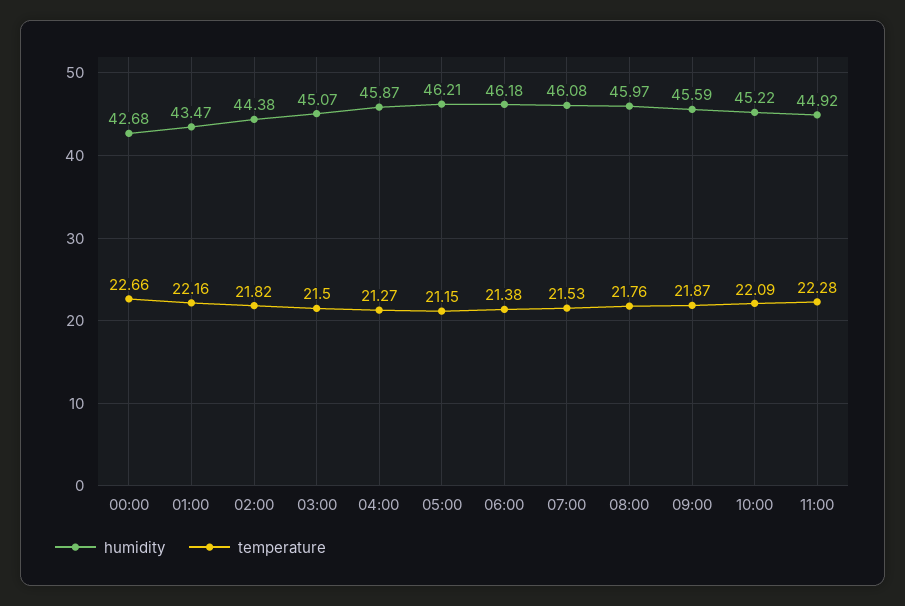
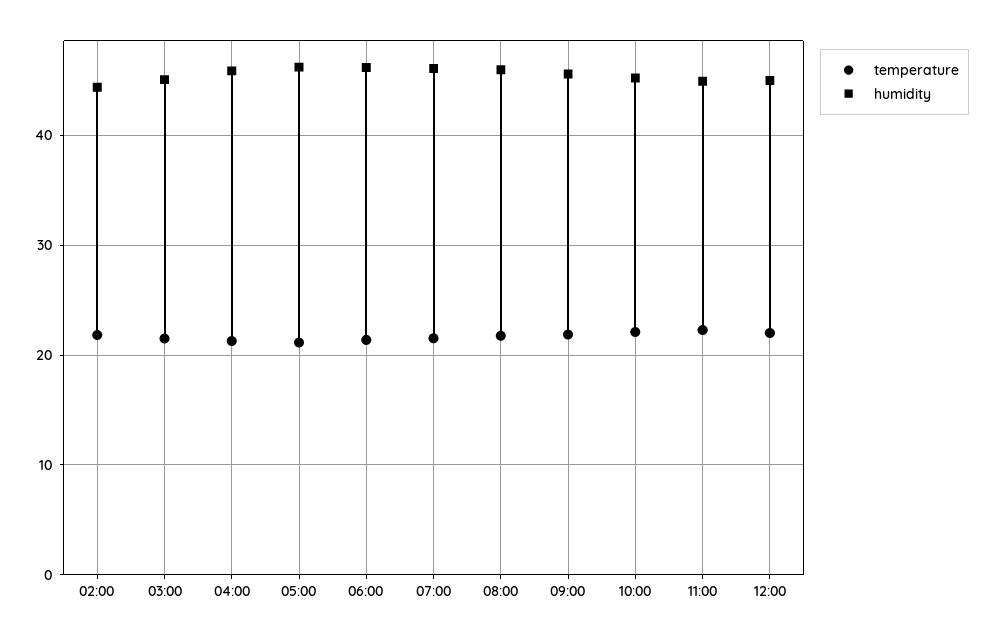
humidity, 00:00: 42.68 -> none
temperature, 00:00: 22.66 -> none
humidity, 01:00: 43.47 -> none
temperature, 01:00: 22.16 -> none
temperature, 12:00: none -> 22
humidity, 12:00: none -> 45

